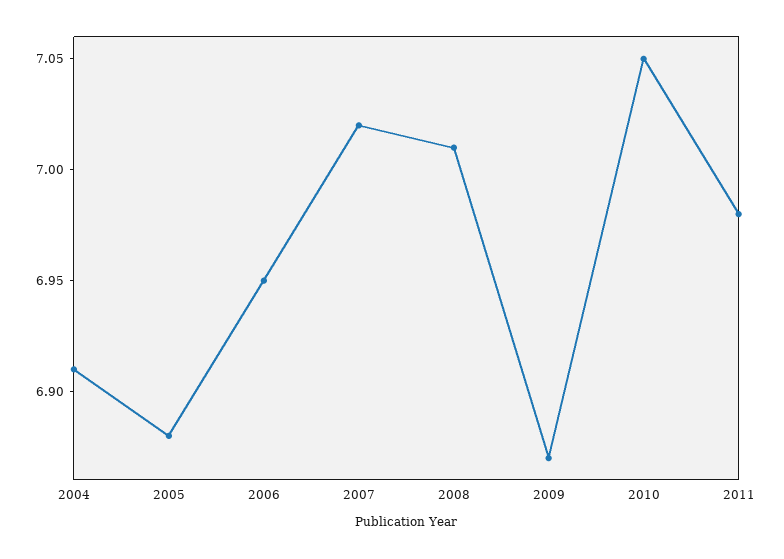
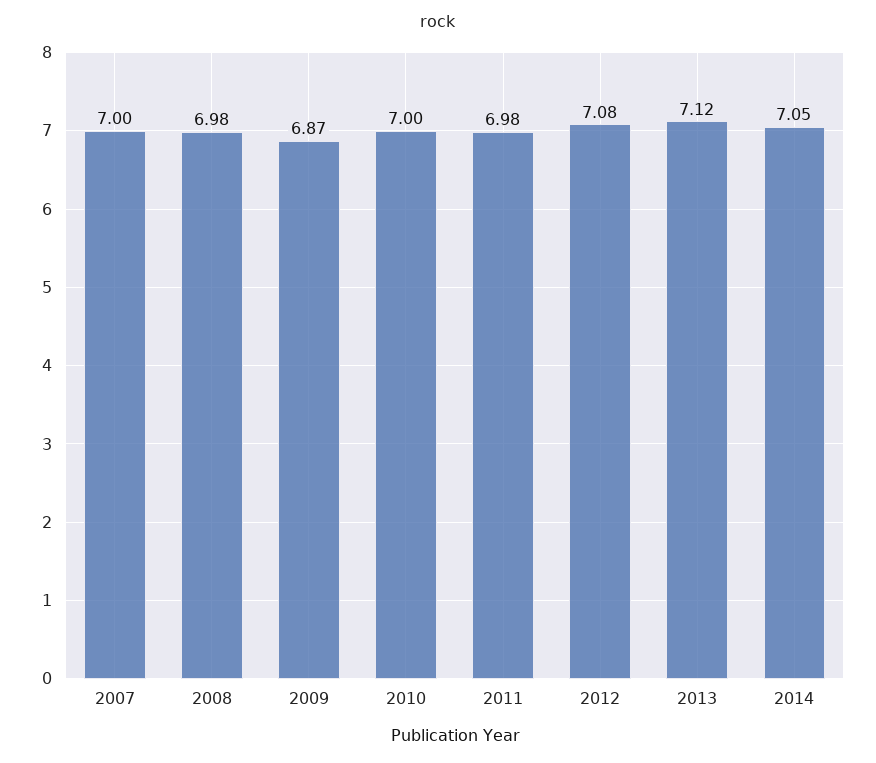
2004: 6.91 -> none
2005: 6.88 -> none
2006: 6.95 -> none
2007: 7.02 -> 7
2008: 7.01 -> 6.98
2010: 7.05 -> 7
2012: none -> 7.08
2013: none -> 7.12
2014: none -> 7.05

